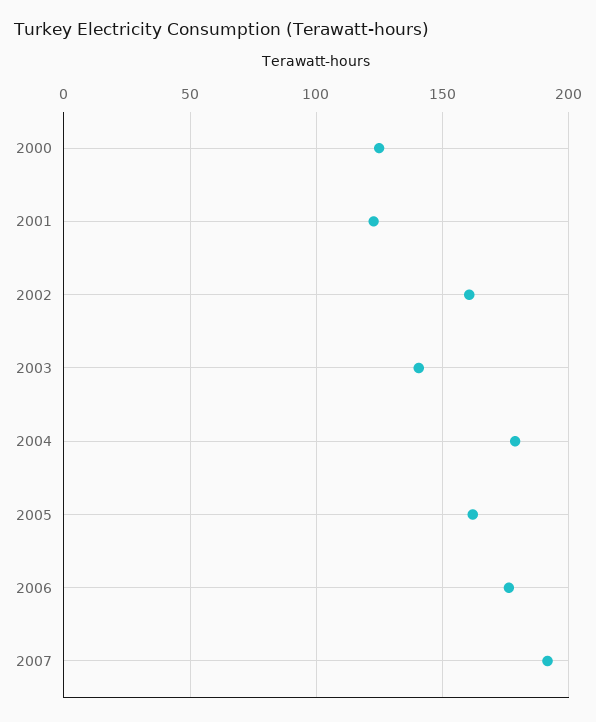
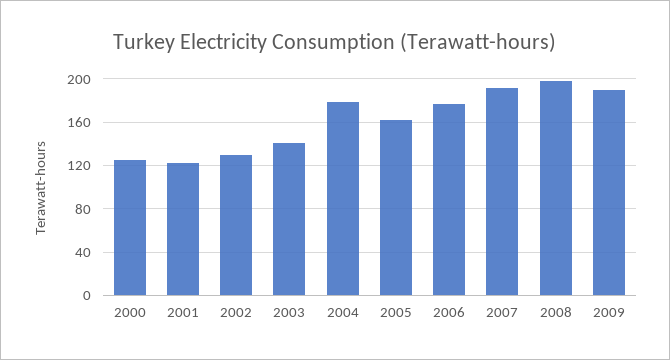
2002: 160 -> 130
2008: none -> 200
2009: none -> 190

